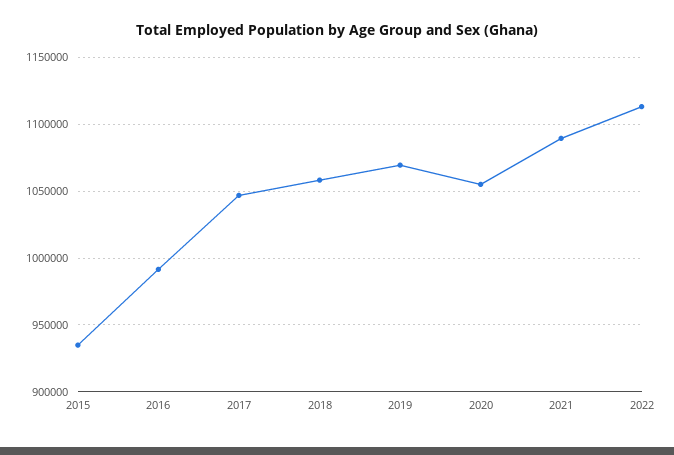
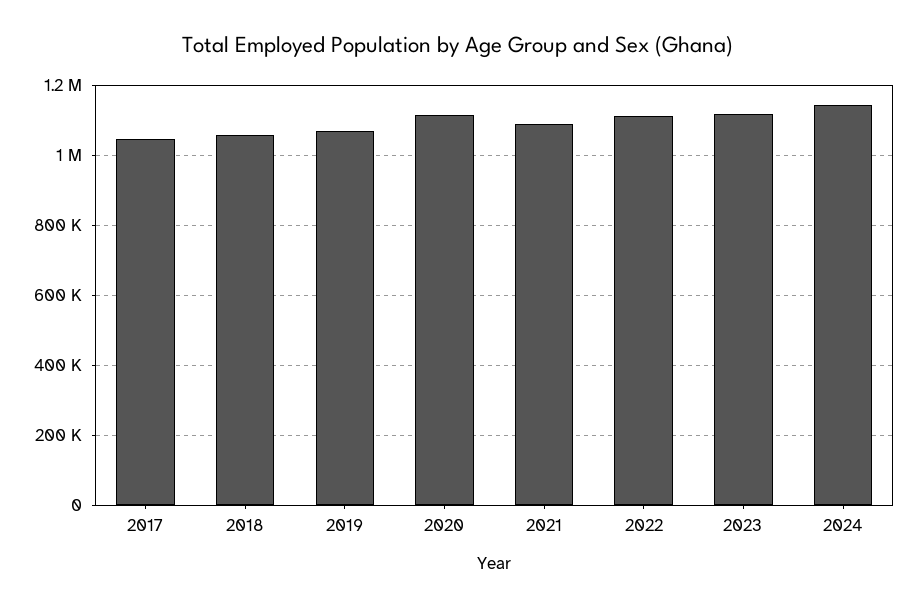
2015: 935000 -> none
2016: 990000 -> none
2020: 1055000 -> 1120000
2023: none -> 1120000
2024: none -> 1140000

